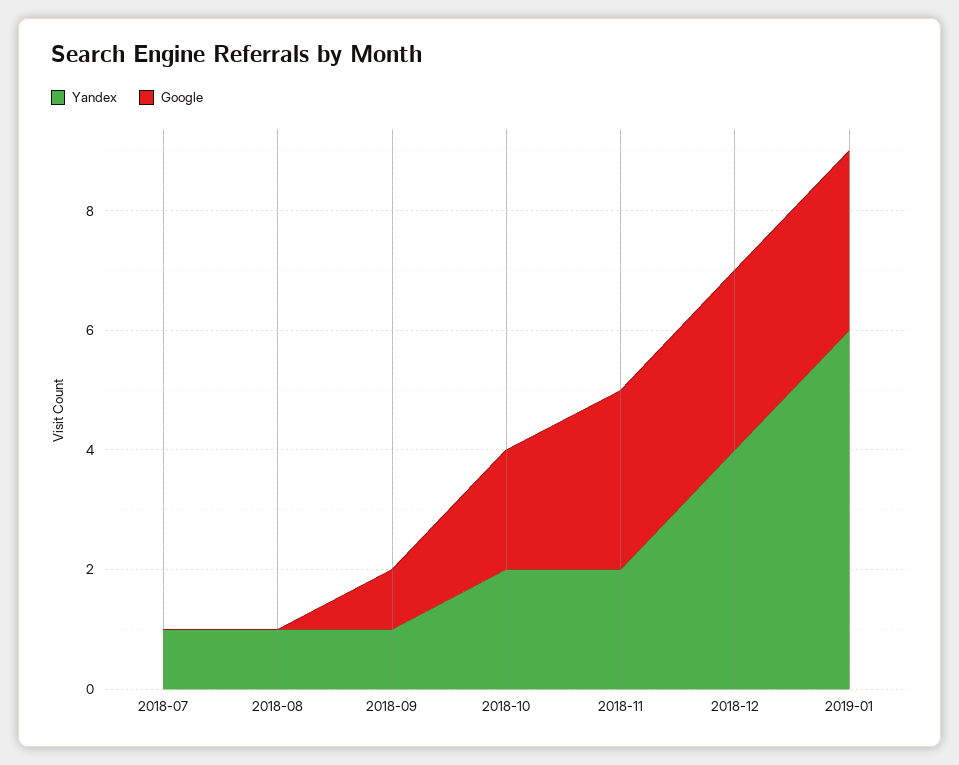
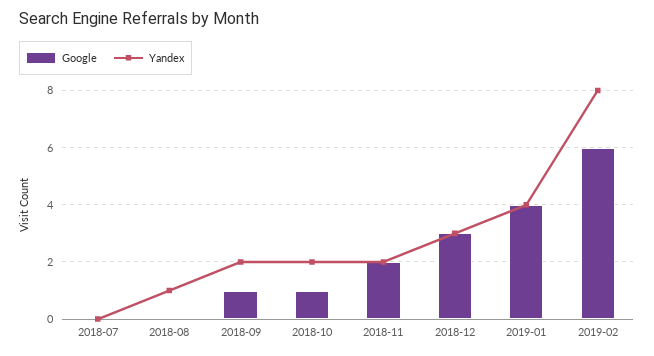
Yandex, 2018-07: 1 -> 0
Yandex, 2018-09: 1 -> 2
Google, 2018-10: 2 -> 1
Google, 2018-11: 3 -> 2
Yandex, 2018-12: 4 -> 3
Yandex, 2019-01: 6 -> 4
Google, 2019-01: 3 -> 4
Google, 2019-02: none -> 6
Yandex, 2019-02: none -> 8

